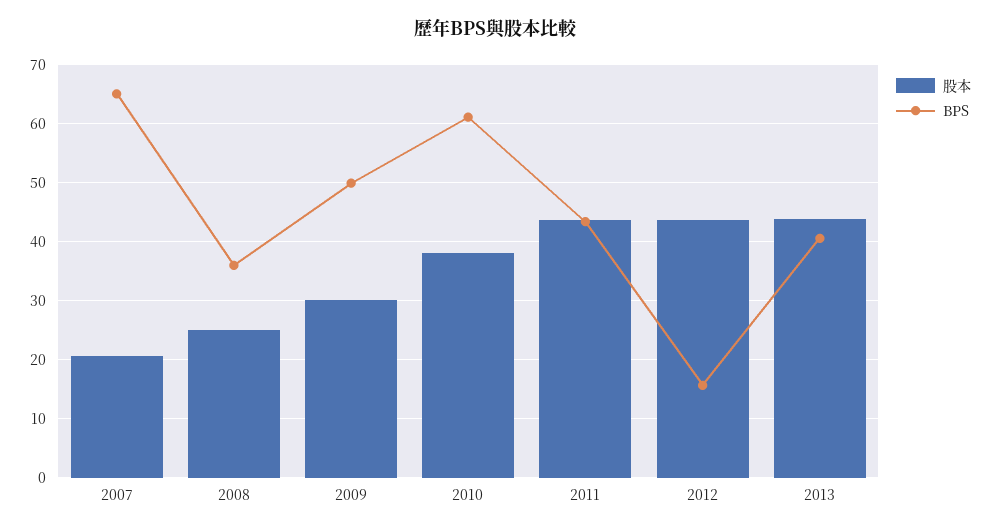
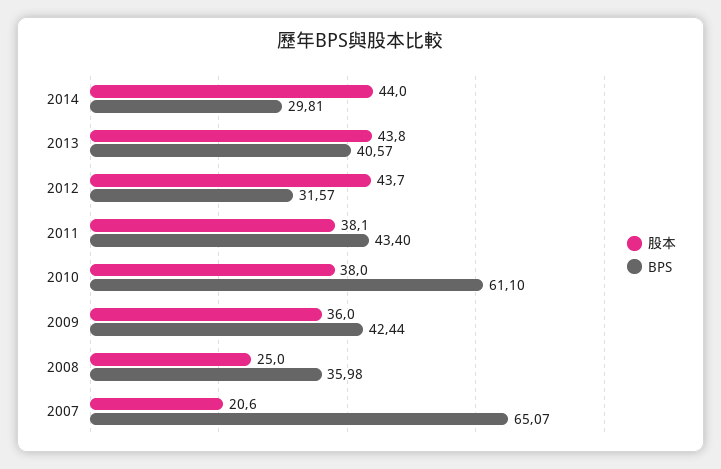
股本, 2009: 30 -> 36
BPS, 2009: 50 -> 42.44
股本, 2011: 44 -> 38.1
BPS, 2012: 16 -> 31.57
股本, 2014: none -> 44
BPS, 2014: none -> 29.81

